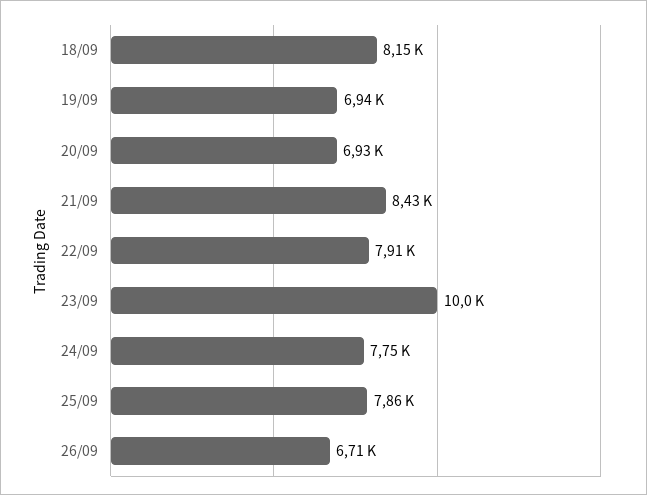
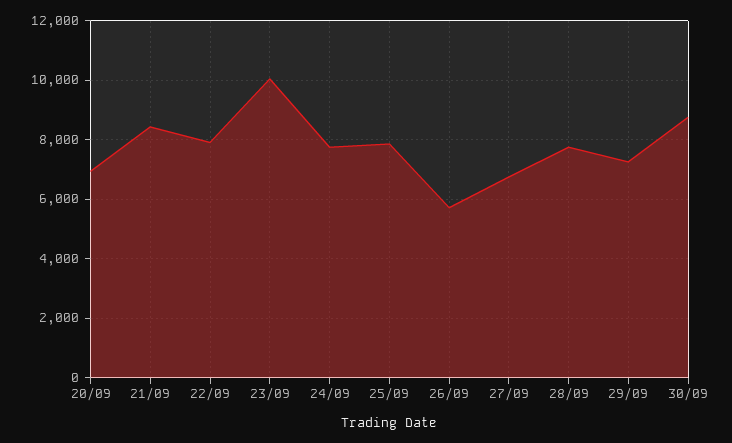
18/09: 8150 -> none
19/09: 6940 -> none
26/09: 6710 -> 5750
27/09: none -> 6750
28/09: none -> 7750
29/09: none -> 7250
30/09: none -> 8750

